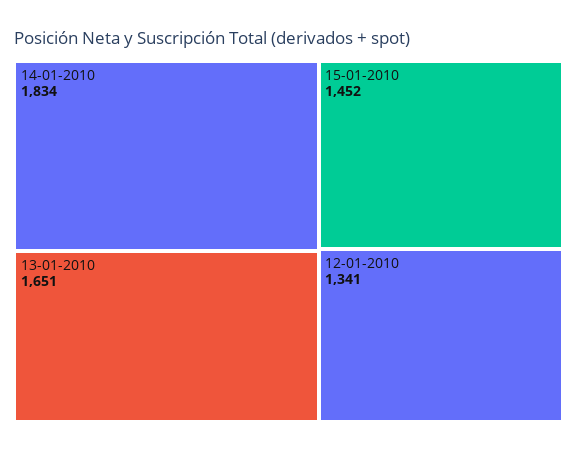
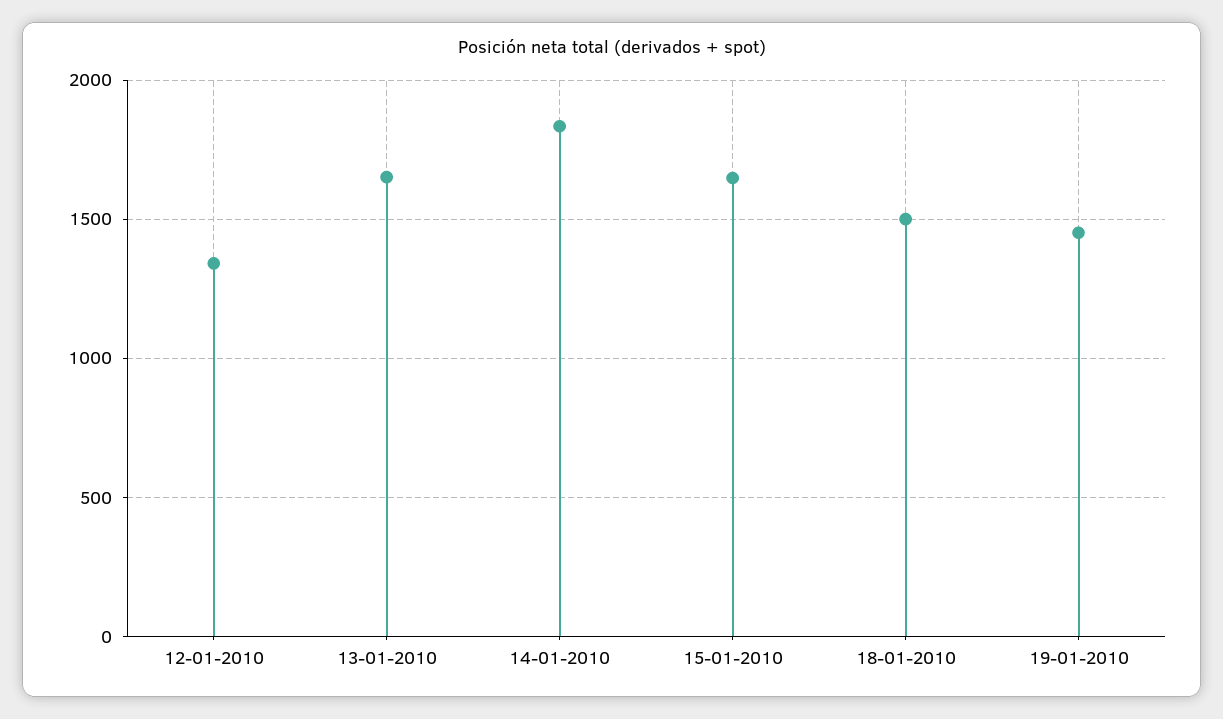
15-01-2010: 1452 -> 1650
18-01-2010: none -> 1500
19-01-2010: none -> 1450

